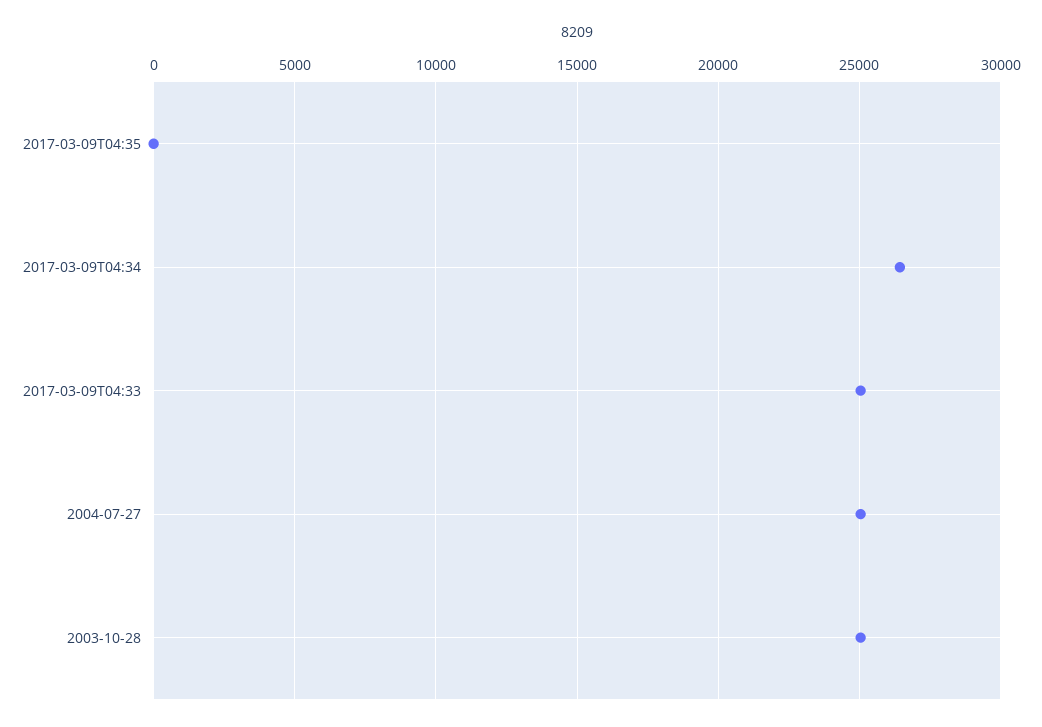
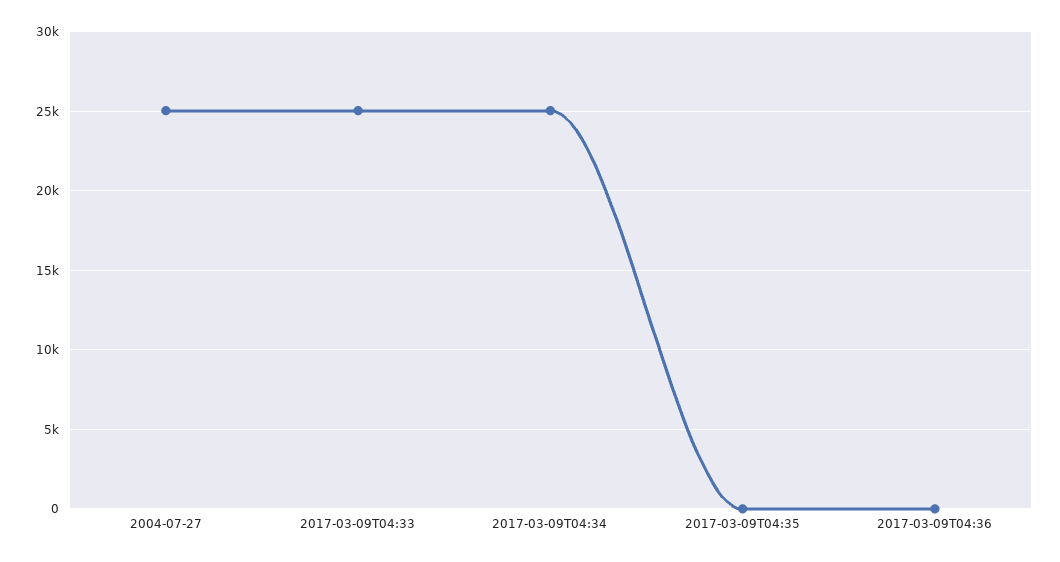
2017-03-09T04:34: 26500 -> 25000
2003-10-28: 25000 -> none
2017-03-09T04:36: none -> 0

